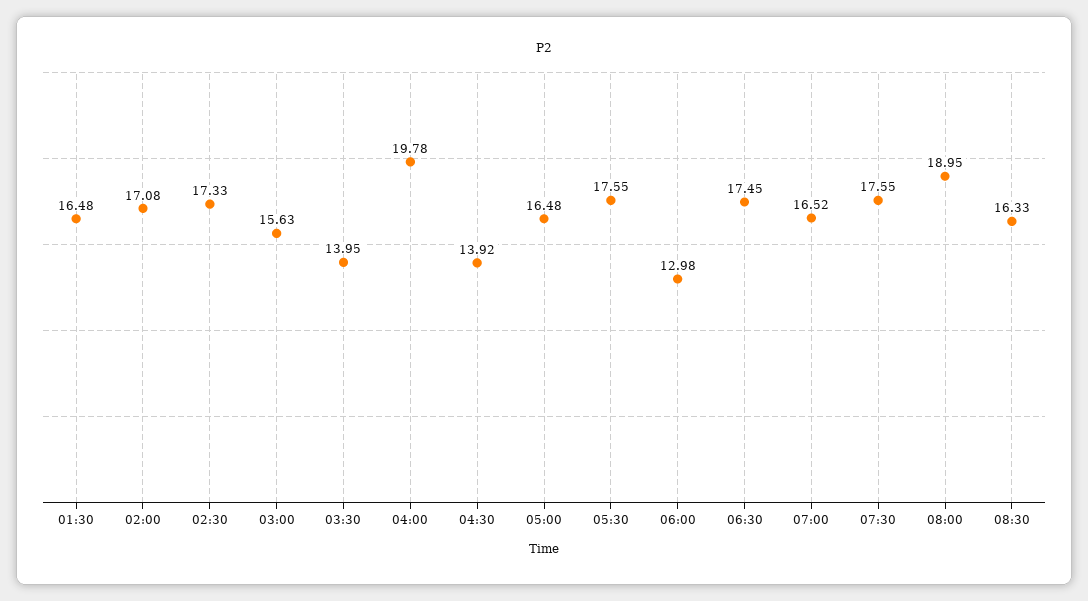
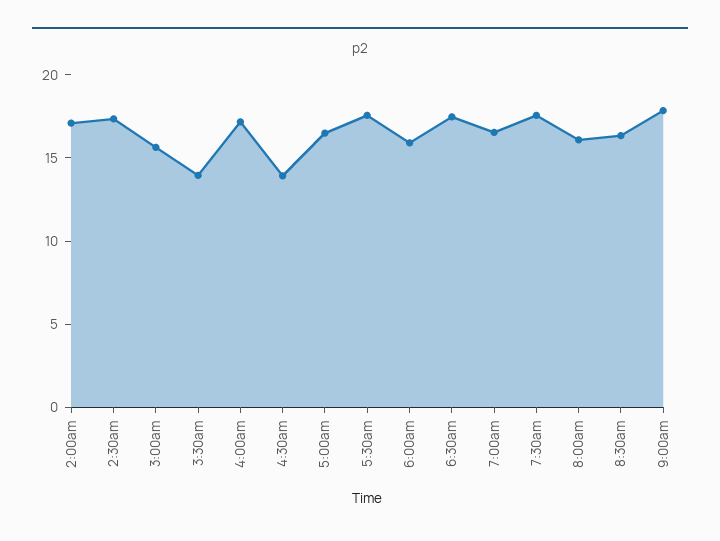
01:30: 16.48 -> none
04:00: 19.78 -> 17
06:00: 12.98 -> 16
08:00: 18.95 -> 16
9:00am: none -> 18

